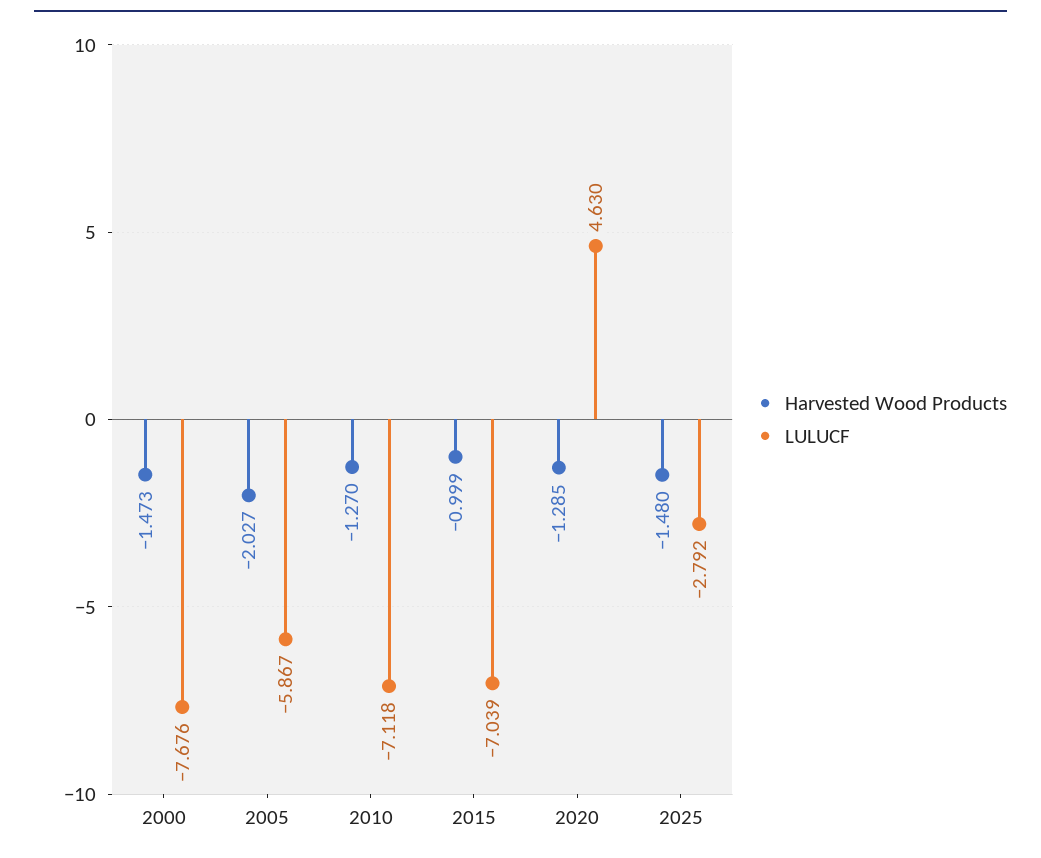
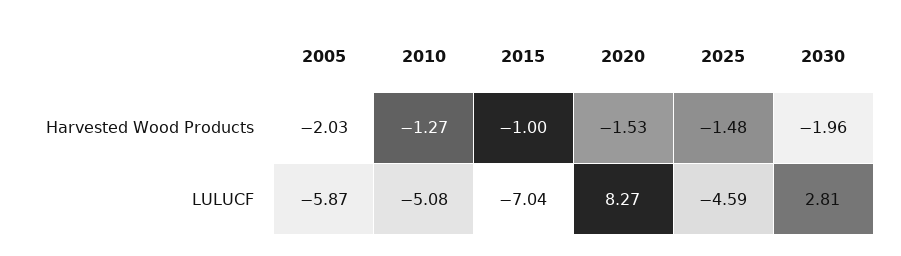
Harvested Wood Products, 2000: -1.473 -> none
LULUCF, 2000: -7.676 -> none
LULUCF, 2010: -7.118 -> -5.08
Harvested Wood Products, 2020: -1.285 -> -1.53
LULUCF, 2020: 4.63 -> 8.27
LULUCF, 2025: -2.792 -> -4.59
Harvested Wood Products, 2030: none -> -1.96
LULUCF, 2030: none -> 2.81

